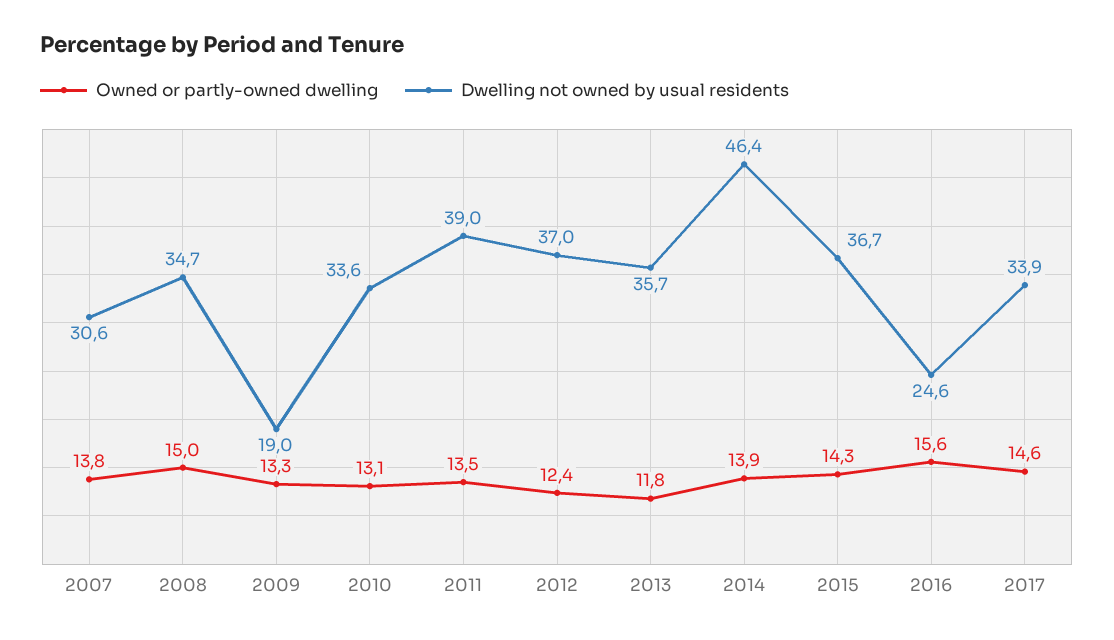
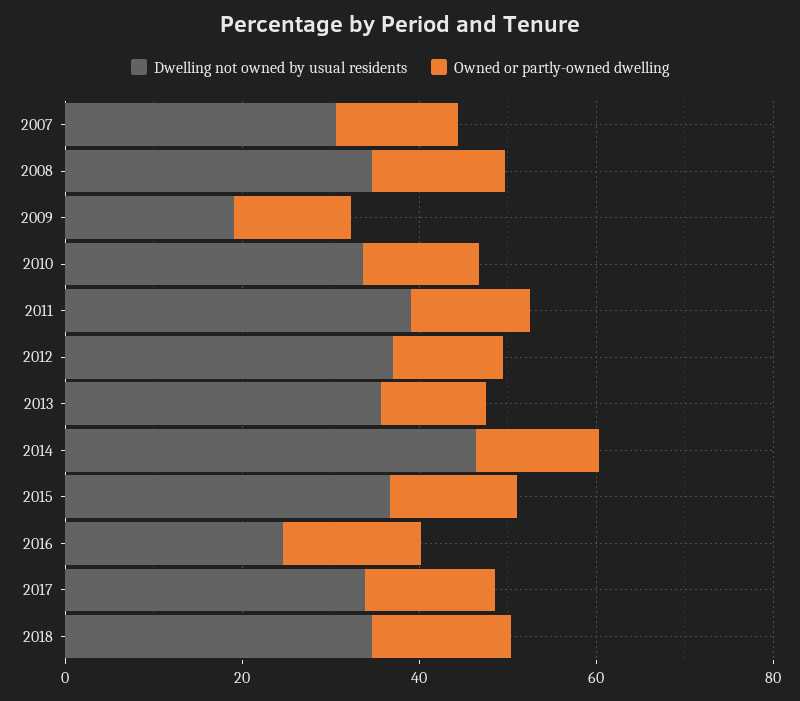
Dwelling not owned by usual residents, 2018: none -> 35
Owned or partly-owned dwelling, 2018: none -> 15

